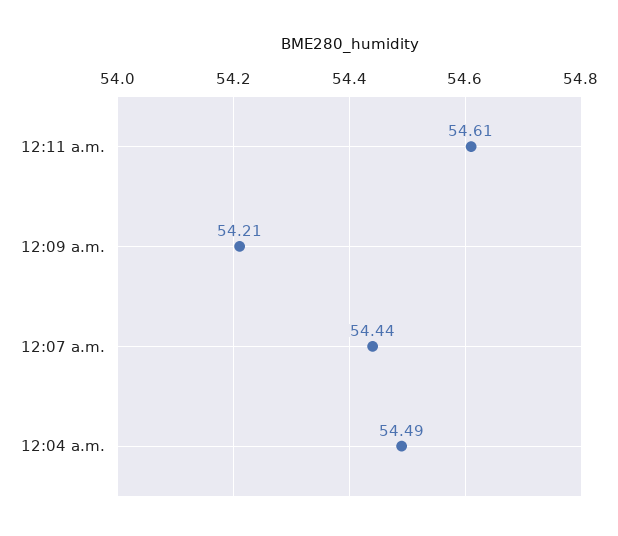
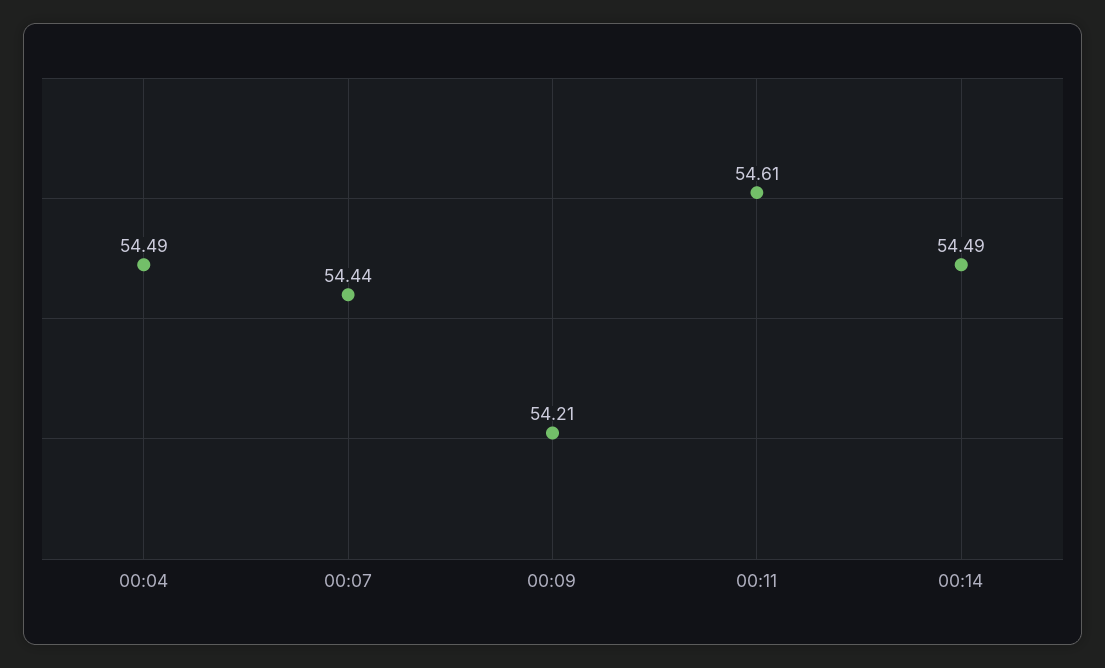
00:14: none -> 54.49

